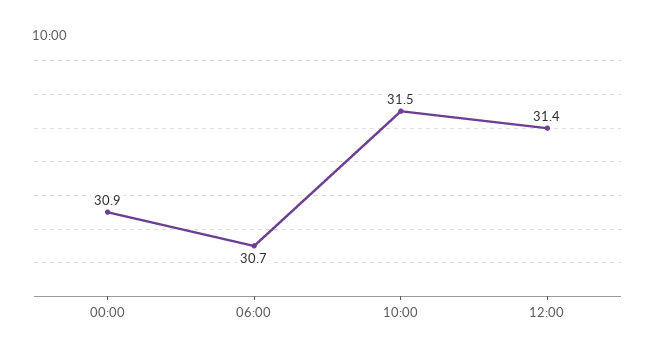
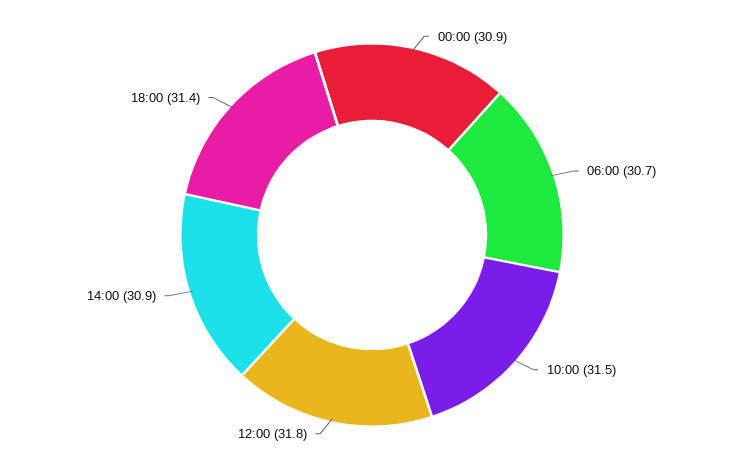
12:00: 31.4 -> 31.8
14:00: none -> 30.9
18:00: none -> 31.4

